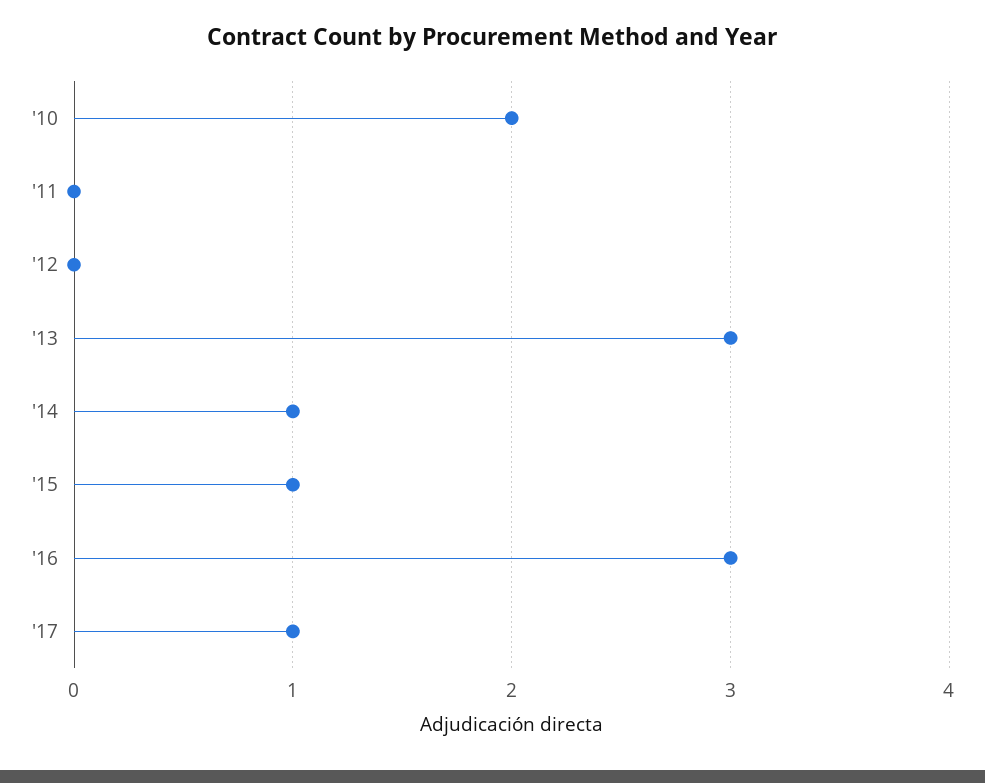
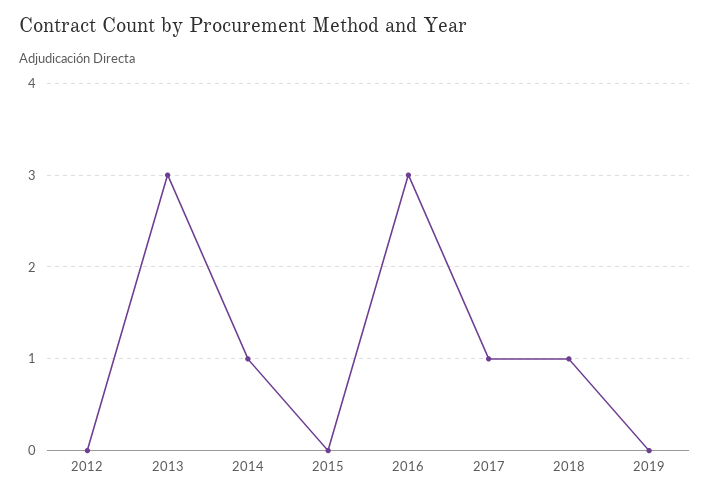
'10: 2 -> none
'11: 0 -> none
'15: 1 -> 0
2018: none -> 1
2019: none -> 0

